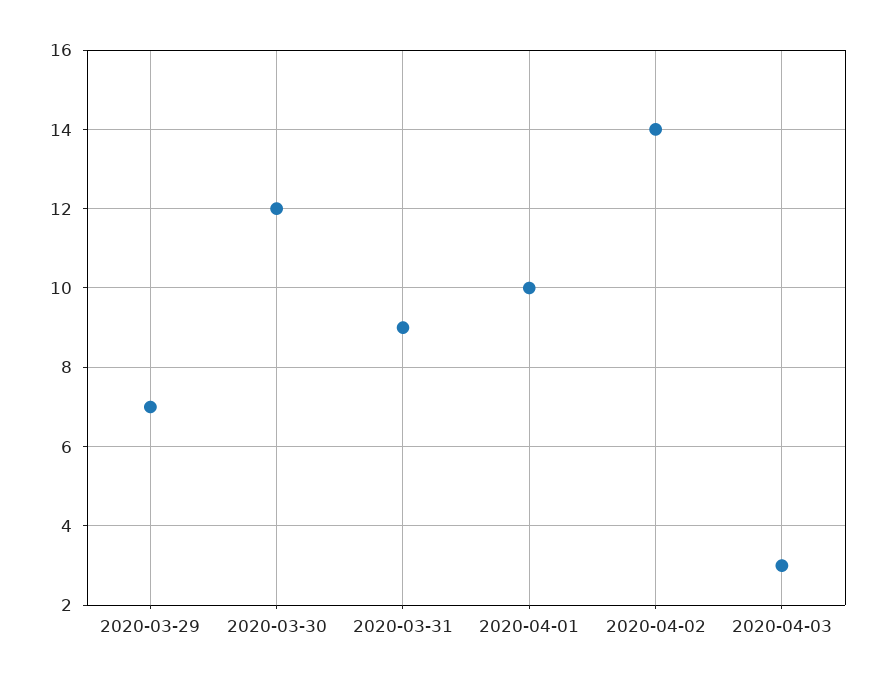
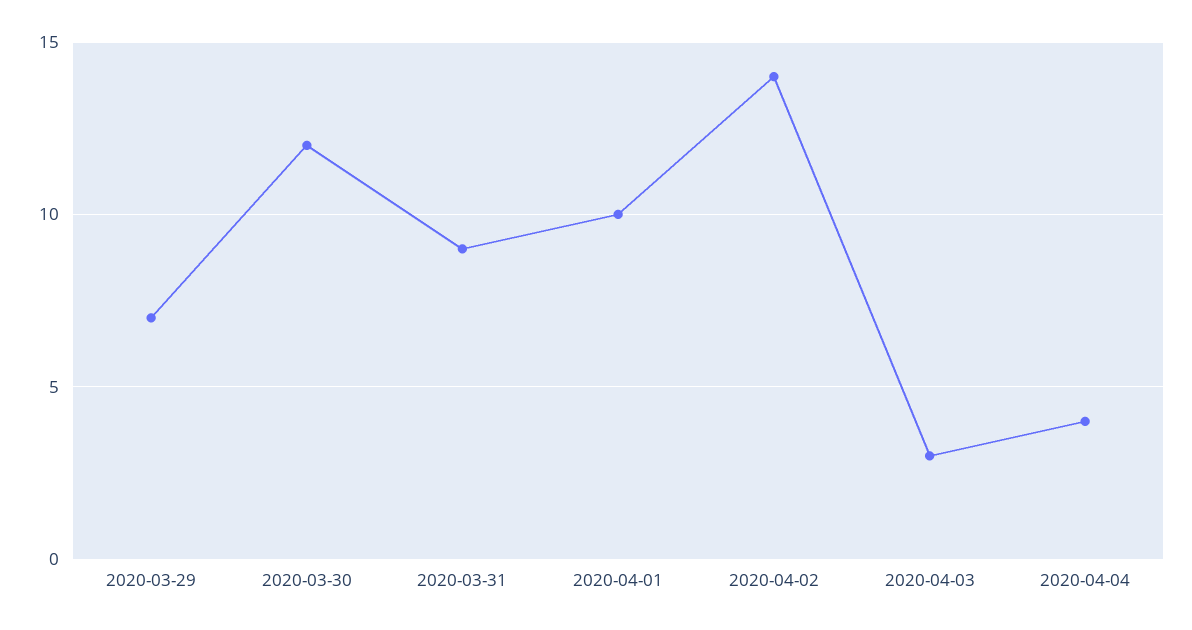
2020-04-04: none -> 4

